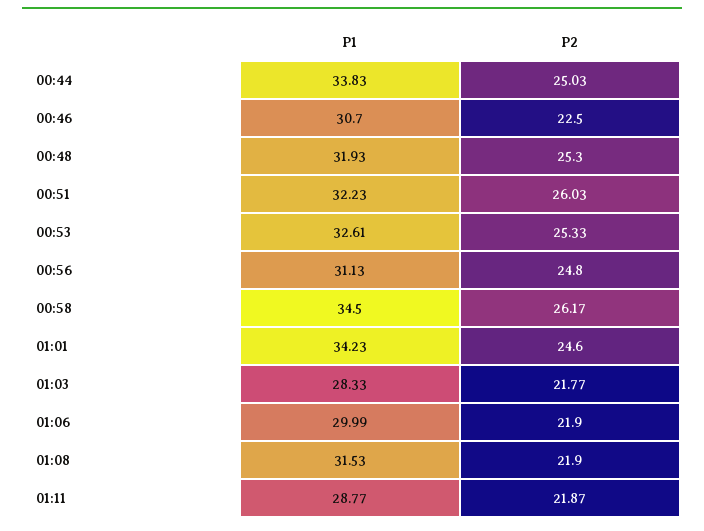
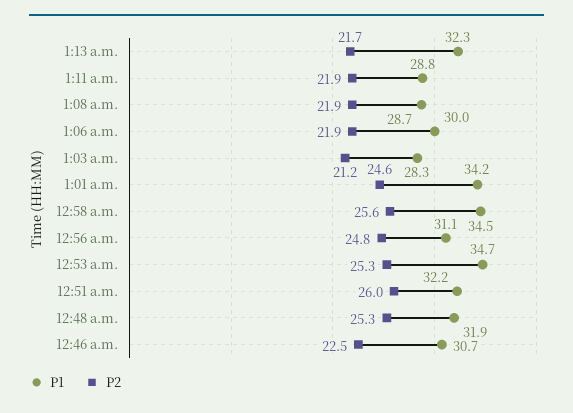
P1, 00:44: 33.83 -> none
P2, 00:44: 25.03 -> none
P1, 00:53: 32.61 -> 34.7
P2, 00:58: 26.17 -> 25.6
P2, 01:03: 21.77 -> 21.2
P1, 01:08: 31.53 -> 28.7
P1, 1:13 a.m.: none -> 32.3
P2, 1:13 a.m.: none -> 21.7

